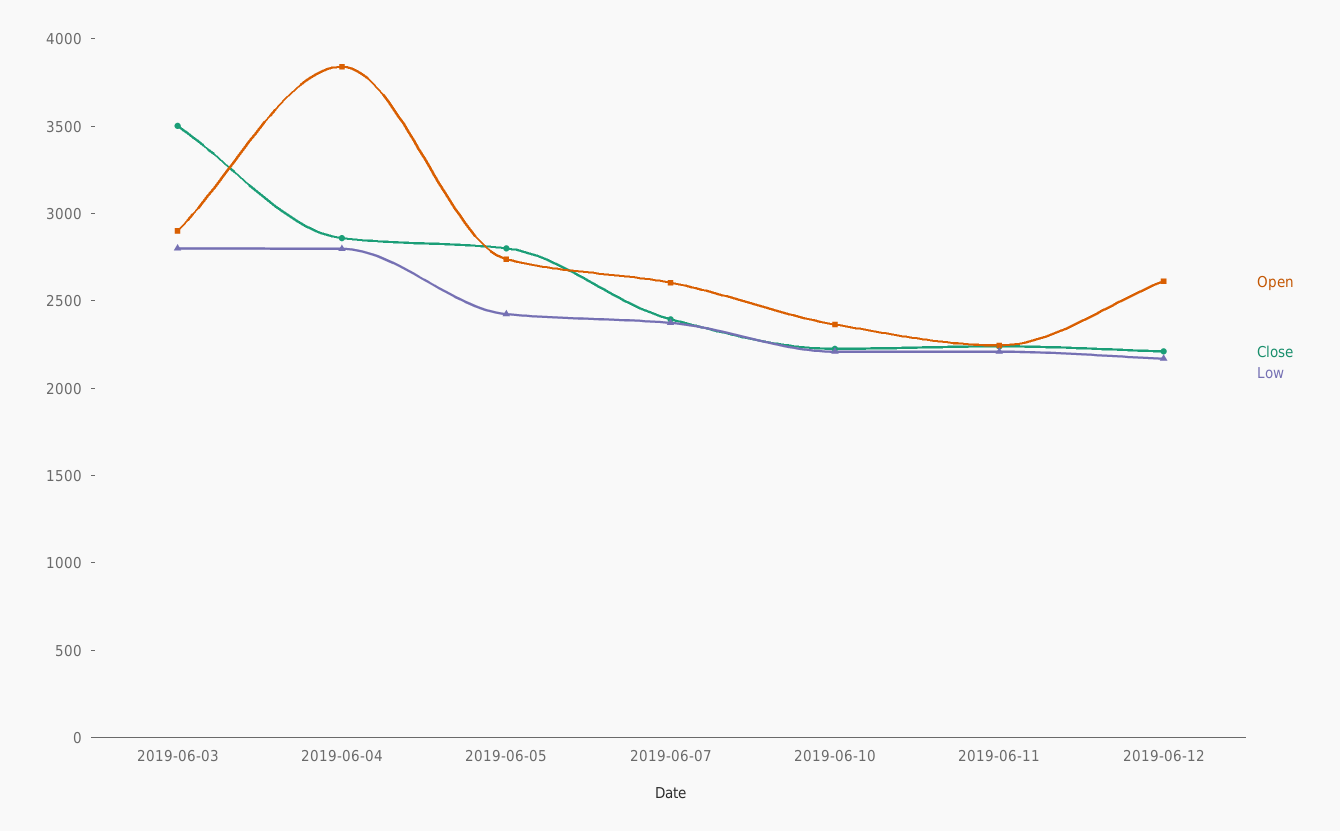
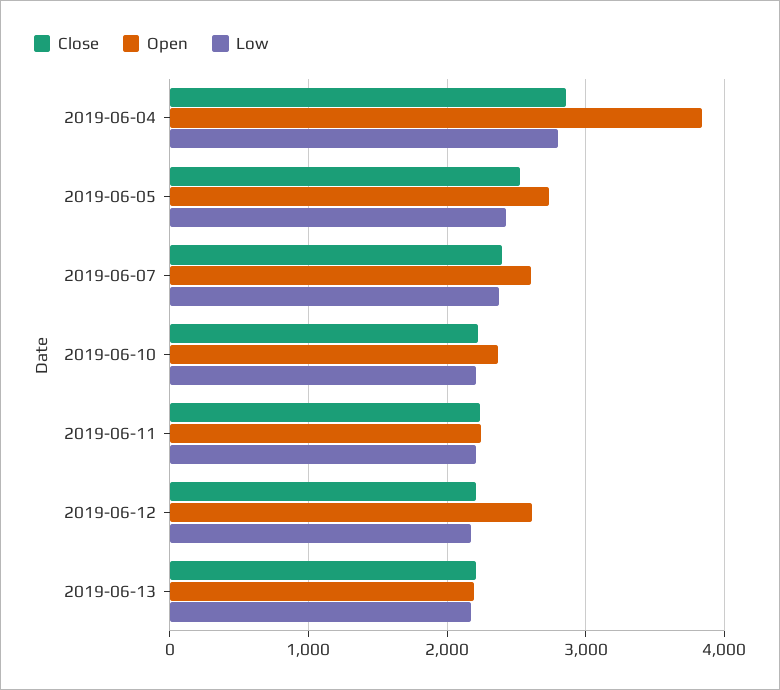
Open, 2019-06-03: 2900 -> none
Close, 2019-06-03: 3500 -> none
Low, 2019-06-03: 2800 -> none
Close, 2019-06-05: 2800 -> 2500
Close, 2019-06-13: none -> 2200
Open, 2019-06-13: none -> 2200
Low, 2019-06-13: none -> 2200

